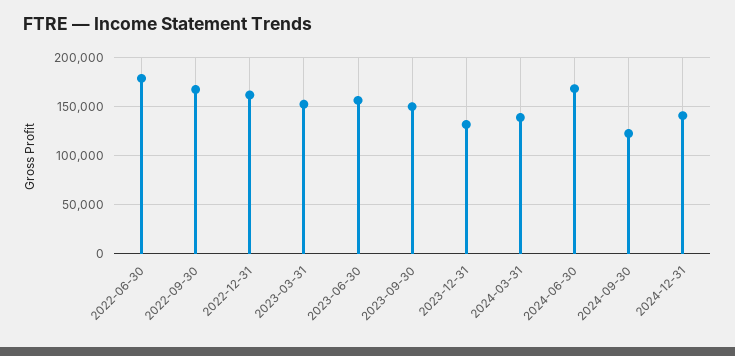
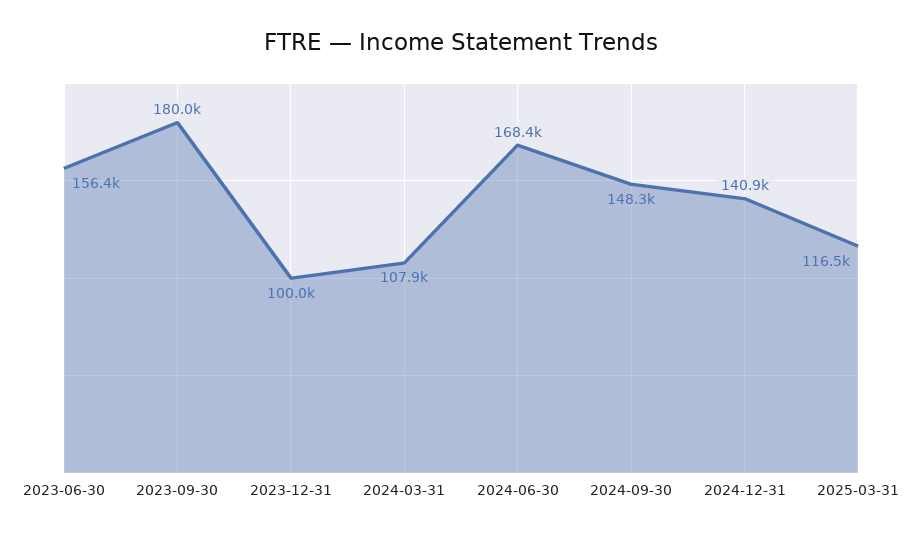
2022-06-30: 180000 -> none
2022-09-30: 170000 -> none
2022-12-31: 160000 -> none
2023-03-31: 150000 -> none
2023-09-30: 150000 -> 180000
2023-12-31: 130000 -> 100000
2024-03-31: 140000 -> 107900
2024-09-30: 120000 -> 148300
2025-03-31: none -> 116500

